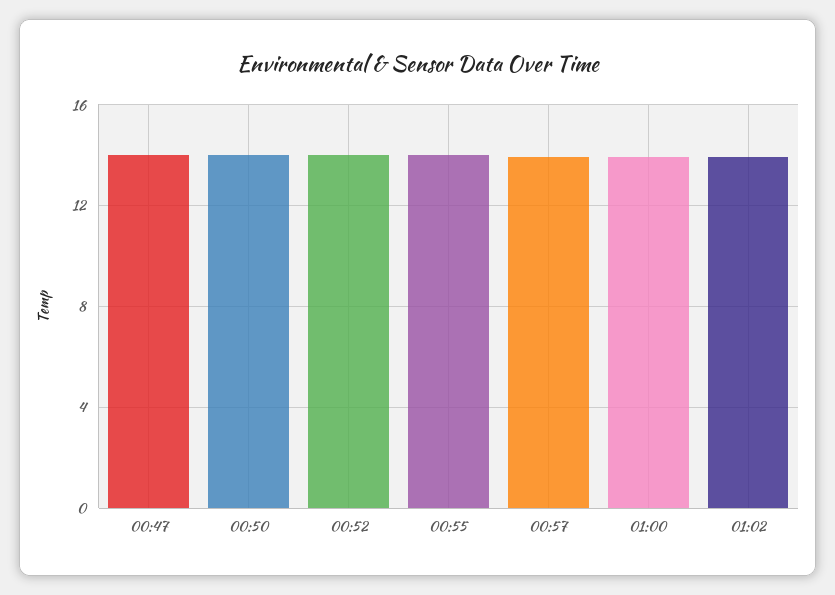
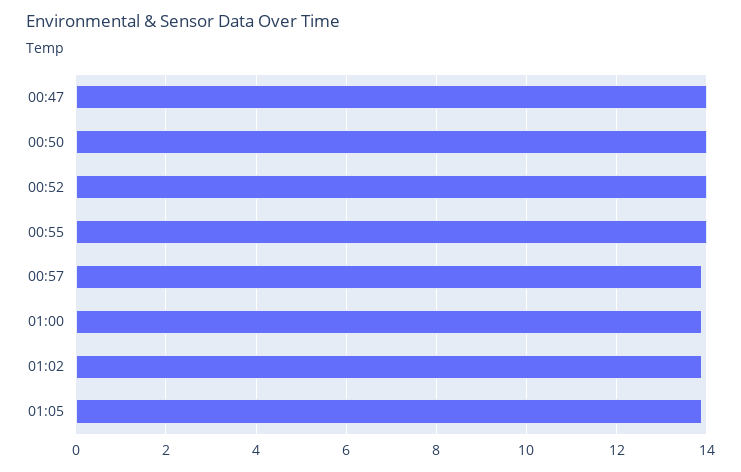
01:05: none -> 14

